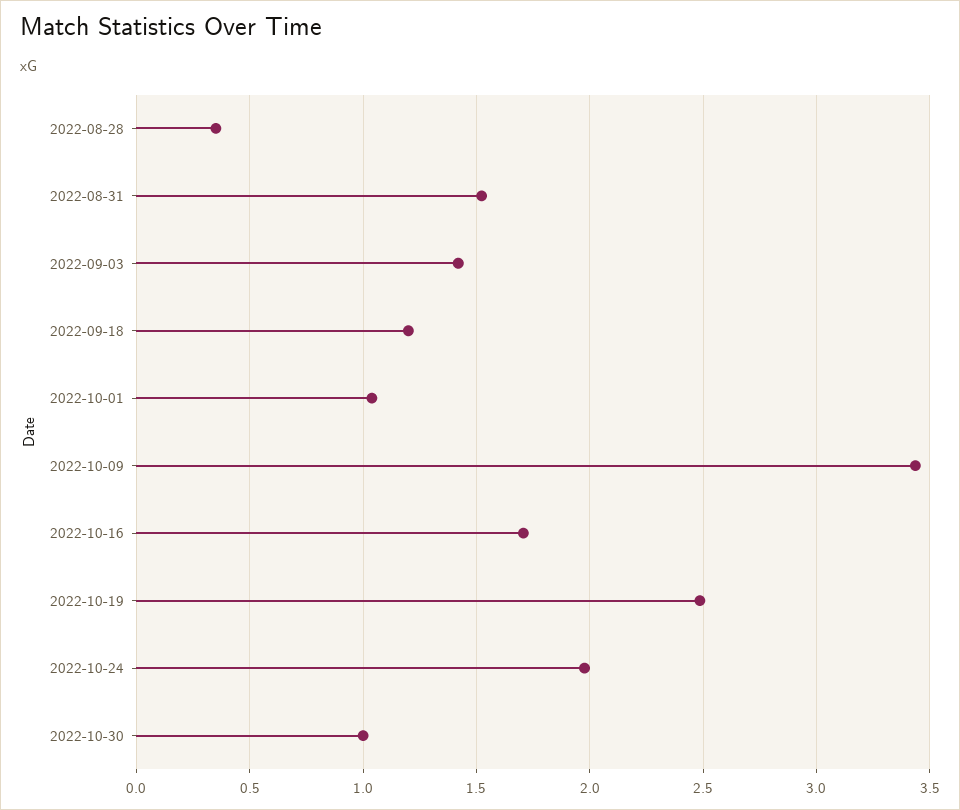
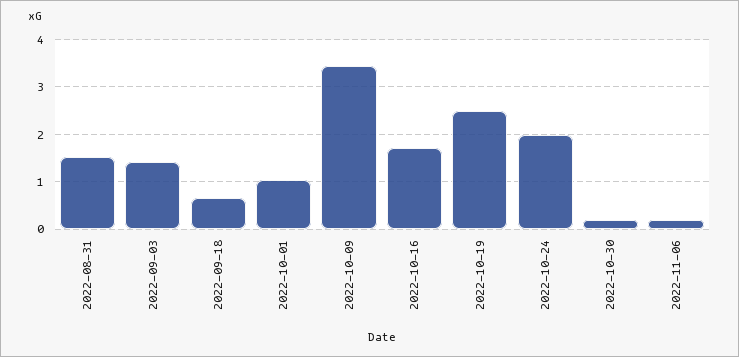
2022-08-28: 0.35 -> none
2022-09-18: 1.2 -> 0.6
2022-10-30: 1 -> 0.2
2022-11-06: none -> 0.2

